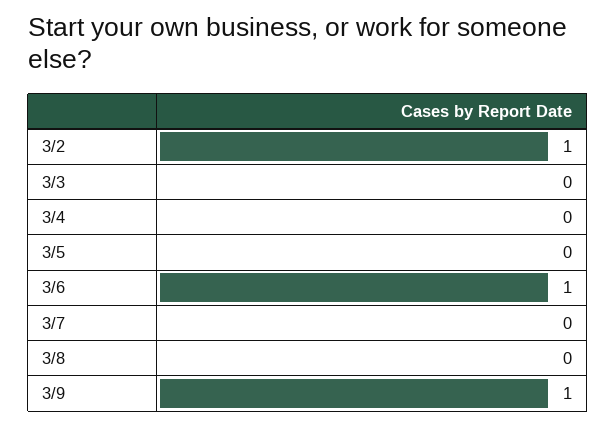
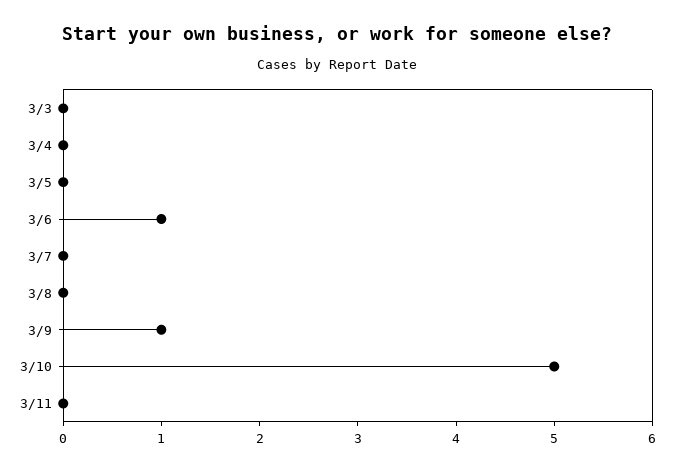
3/2: 1 -> none
3/10: none -> 5
3/11: none -> 0

